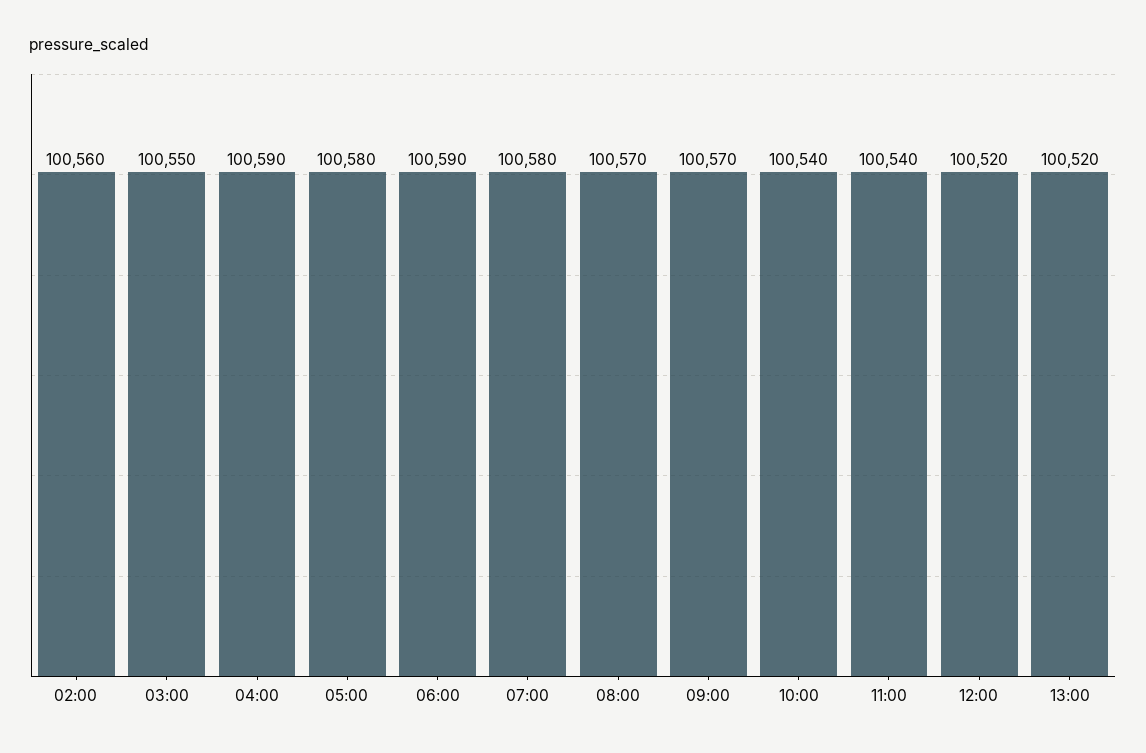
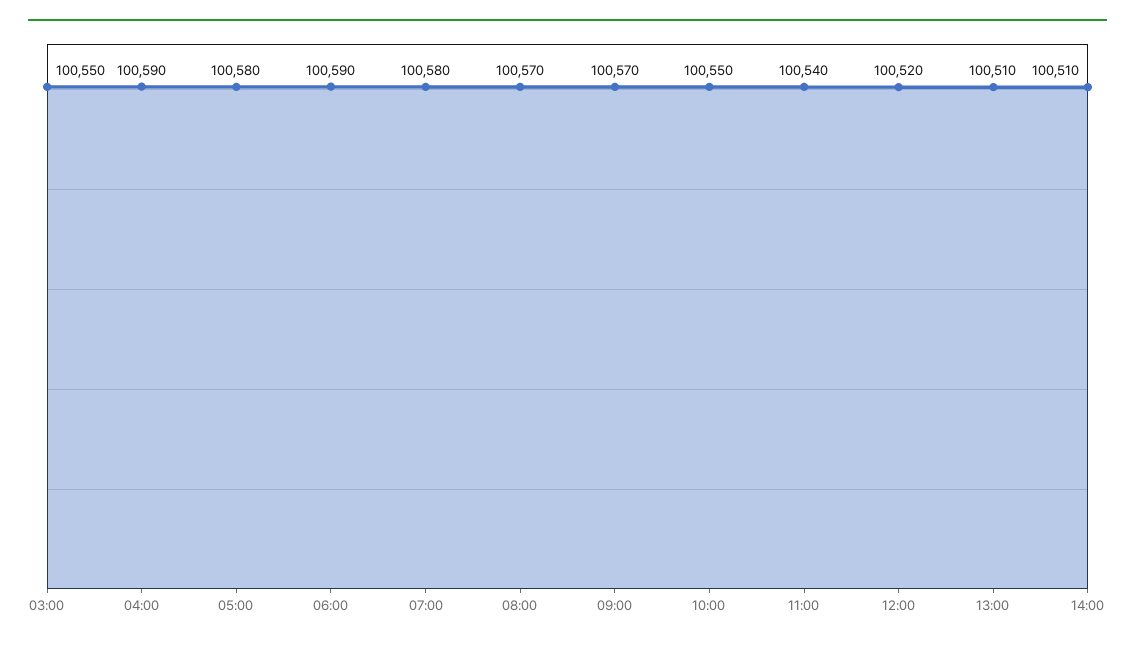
02:00: 100560 -> none
10:00: 100540 -> 100550
13:00: 100520 -> 100510
14:00: none -> 100510

